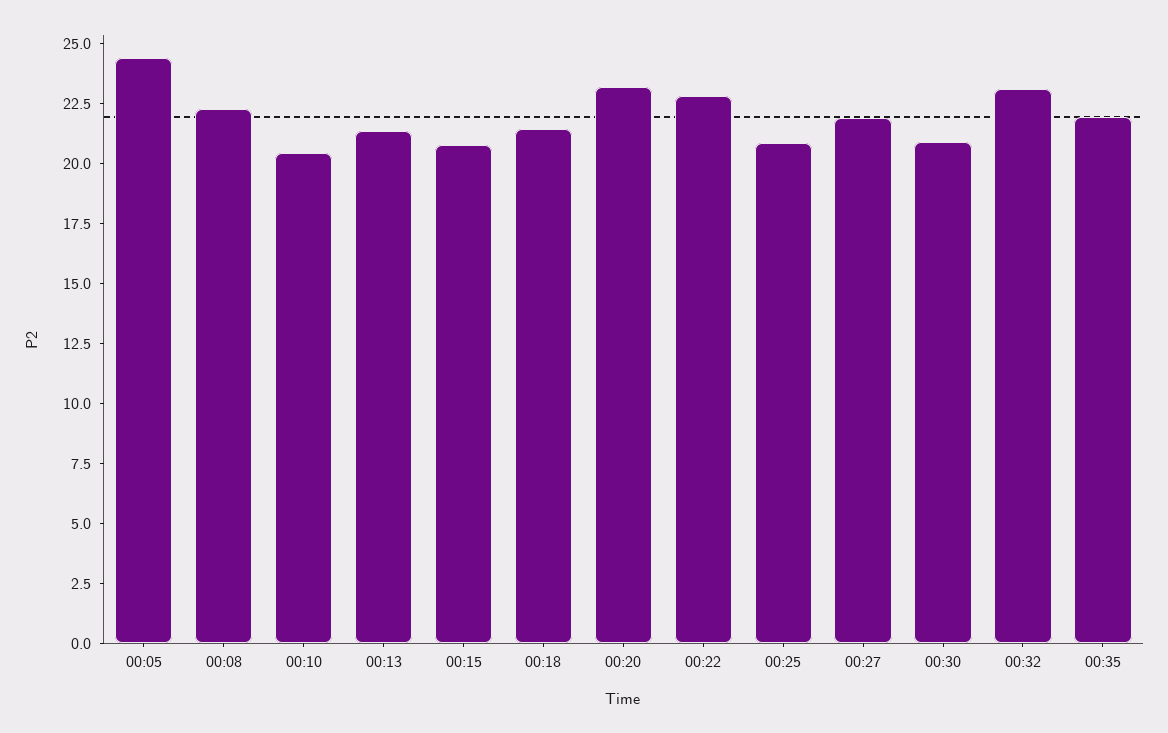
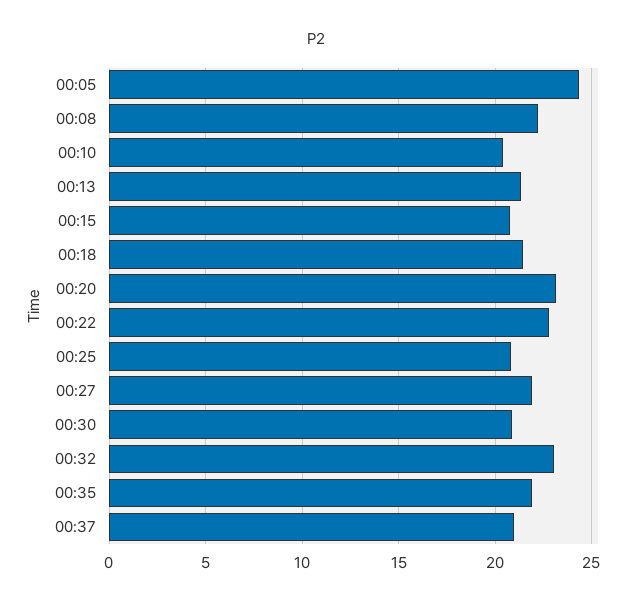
00:37: none -> 21

